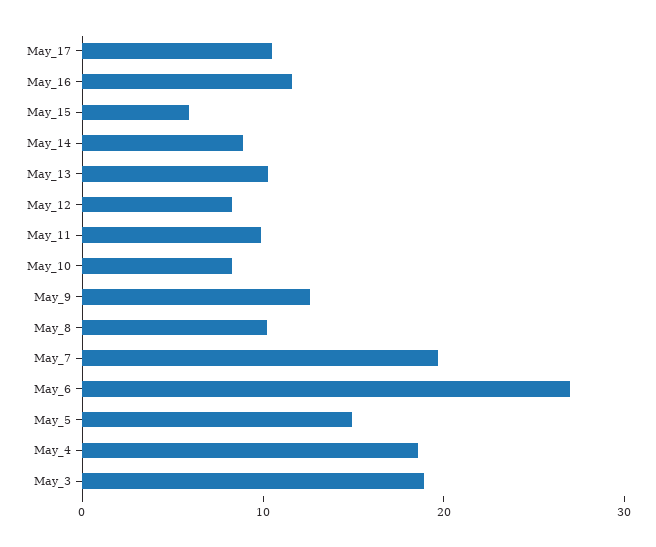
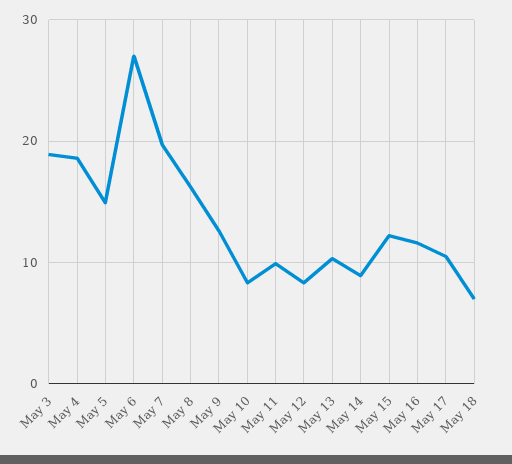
May_15: 6 -> 12
May_8: 10 -> 16
May 18: none -> 7

